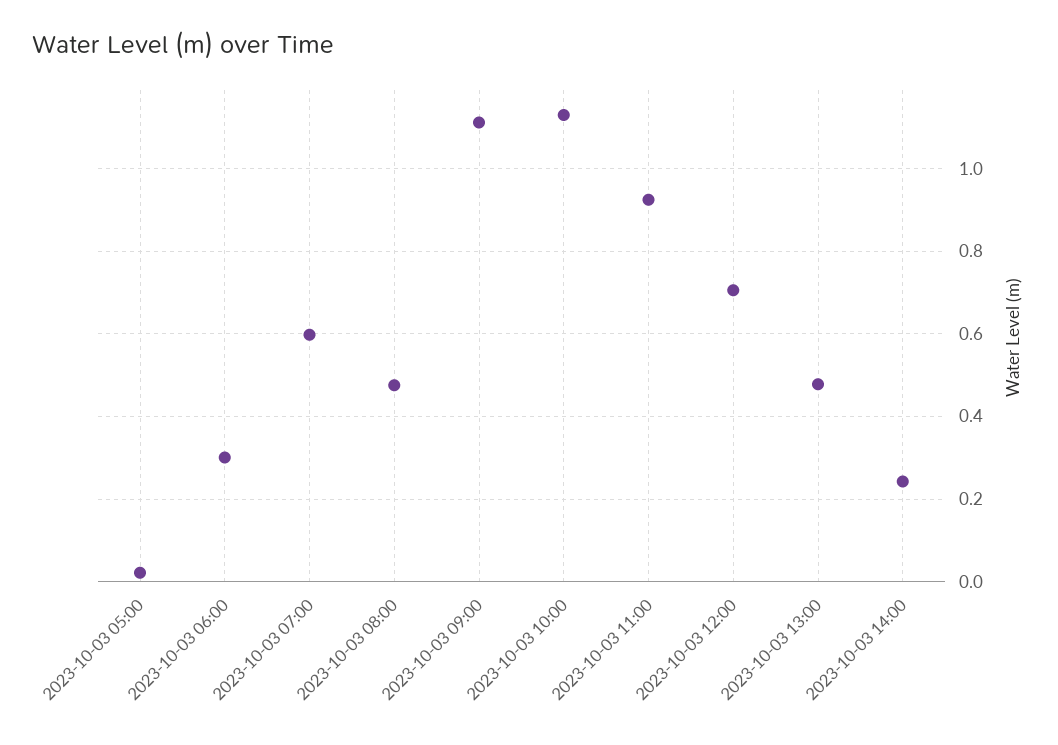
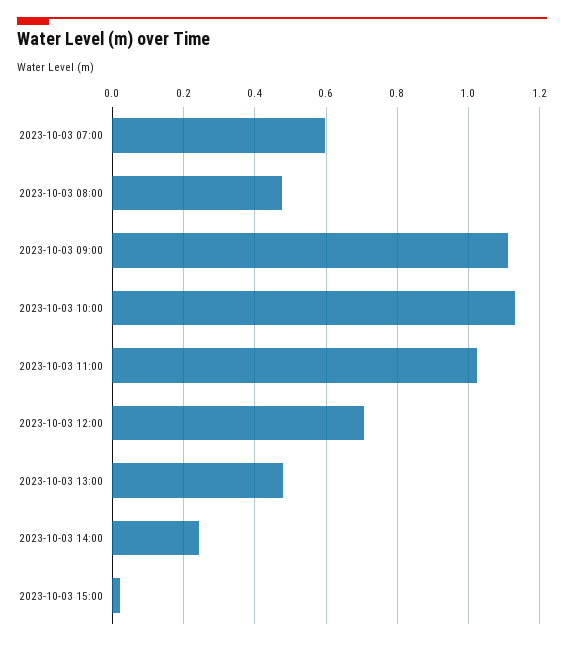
2023-10-03 05:00: 0.02 -> none
2023-10-03 06:00: 0.3 -> none
2023-10-03 11:00: 0.92 -> 1.02
2023-10-03 15:00: none -> 0.02

